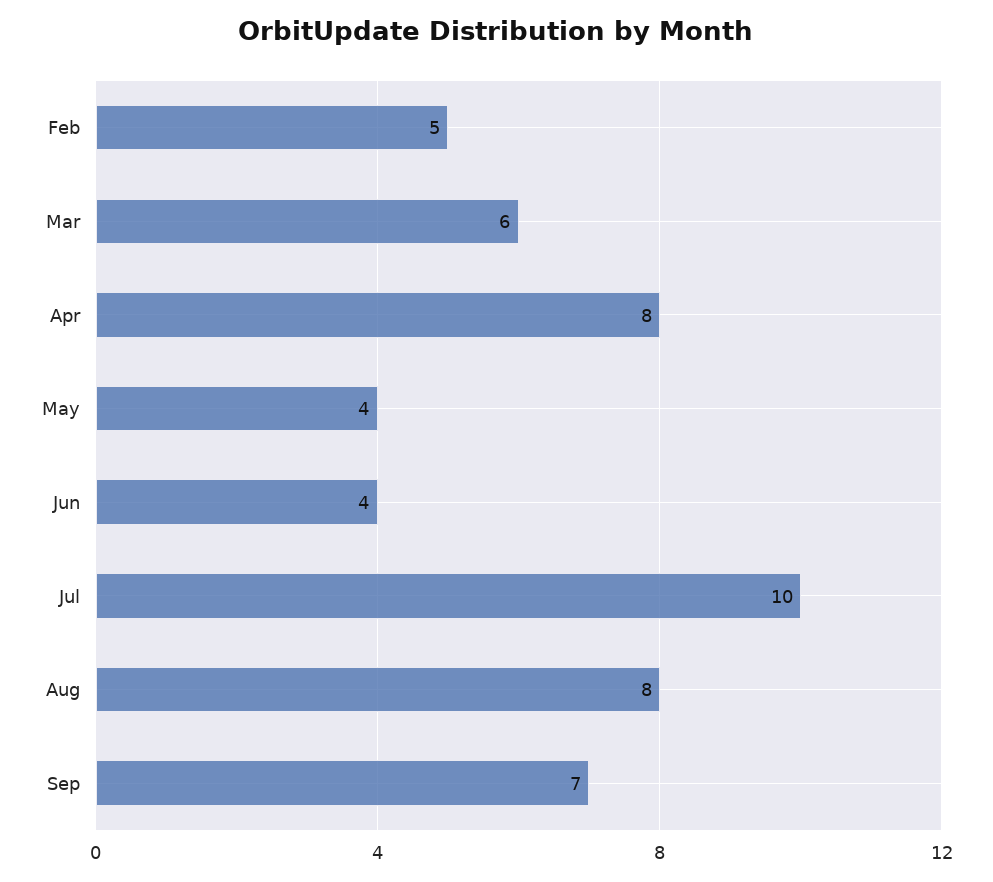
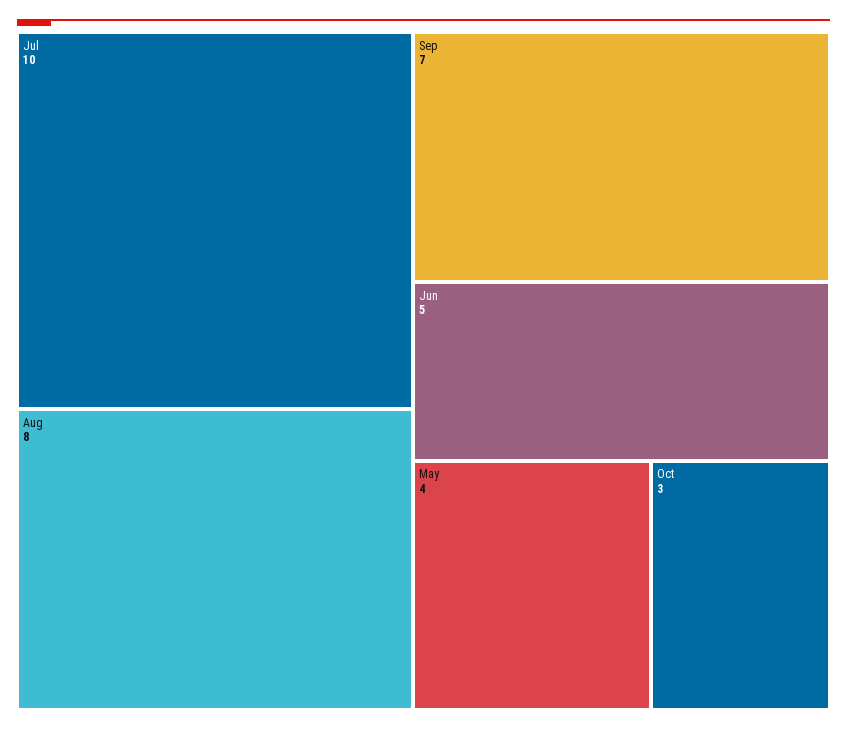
Feb: 5 -> none
Mar: 6 -> none
Apr: 8 -> none
Jun: 4 -> 5
Oct: none -> 3

